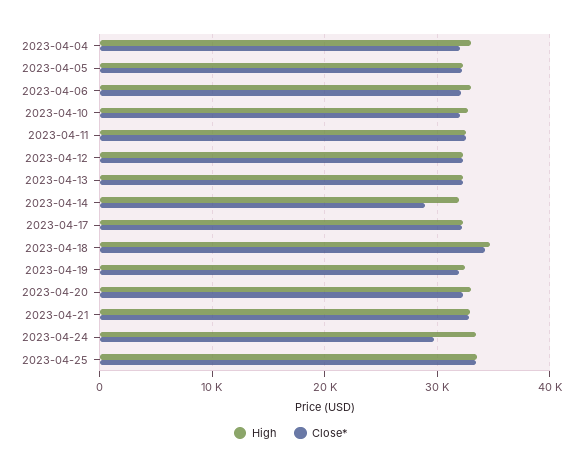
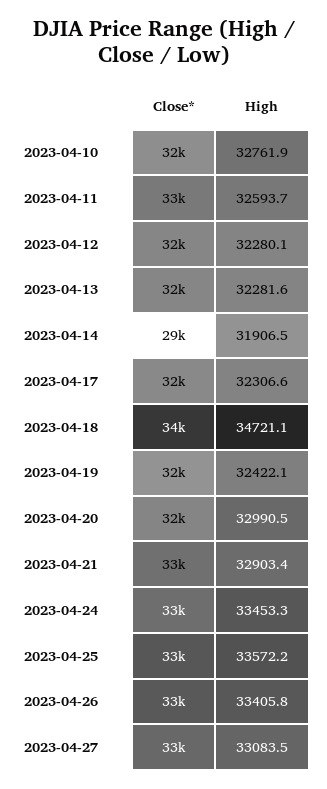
High, 2023-04-04: 33000 -> none
Close*, 2023-04-04: 32000 -> none
High, 2023-04-05: 32000 -> none
Close*, 2023-04-05: 32000 -> none
High, 2023-04-06: 33000 -> none
Close*, 2023-04-06: 32000 -> none
Close*, 2023-04-24: 30000 -> 33000
Close*, 2023-04-26: none -> 33000
High, 2023-04-26: none -> 33405.8
Close*, 2023-04-27: none -> 33000
High, 2023-04-27: none -> 33083.5

